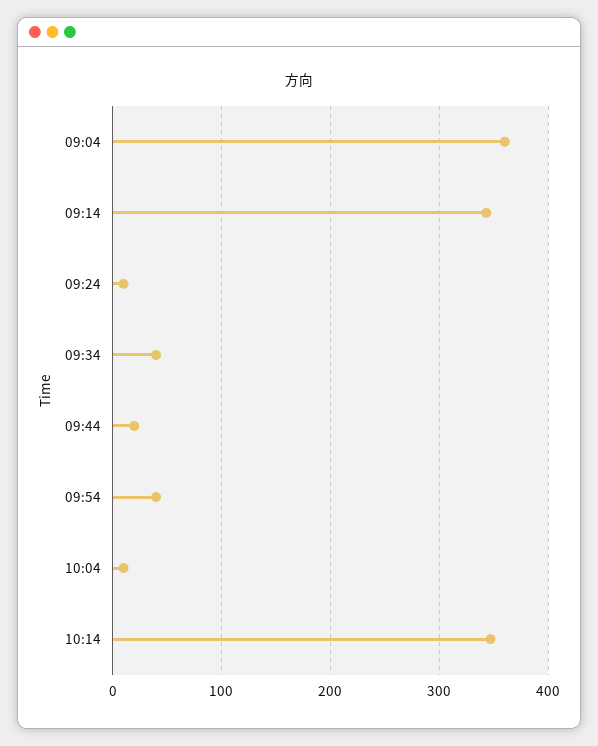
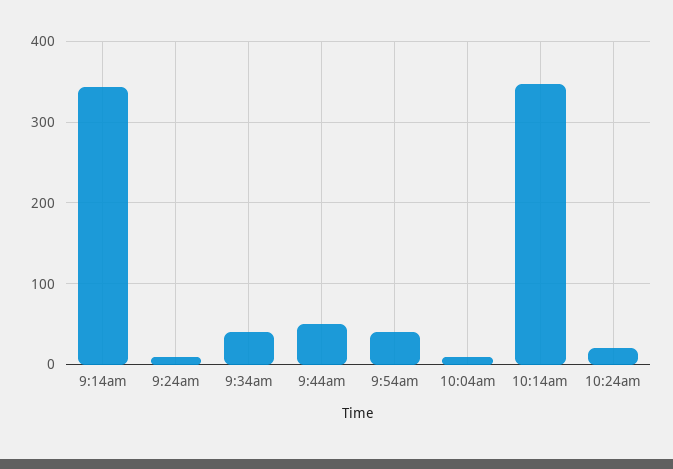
09:04: 360 -> none
09:44: 20 -> 50
10:24am: none -> 20

